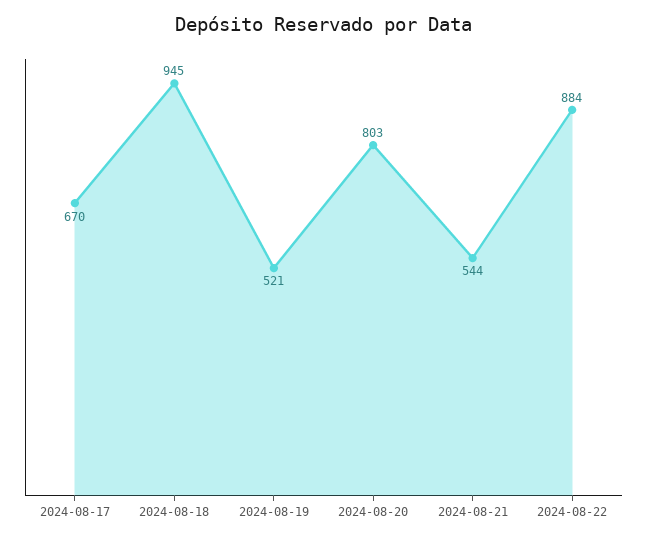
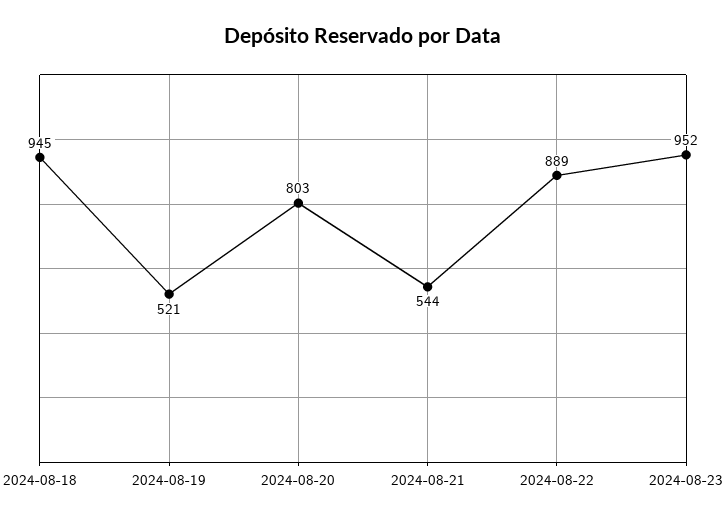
2024-08-17: 670 -> none
2024-08-22: 884 -> 889
2024-08-23: none -> 952

